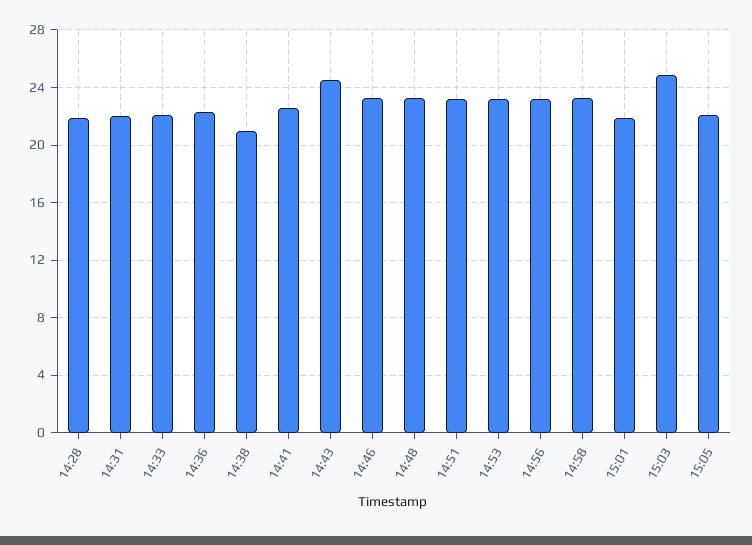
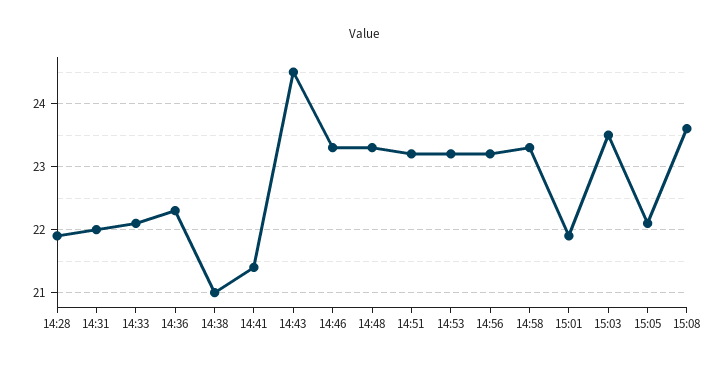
14:41: 22.5 -> 21.4
15:03: 25 -> 23.5
15:08: none -> 23.6

